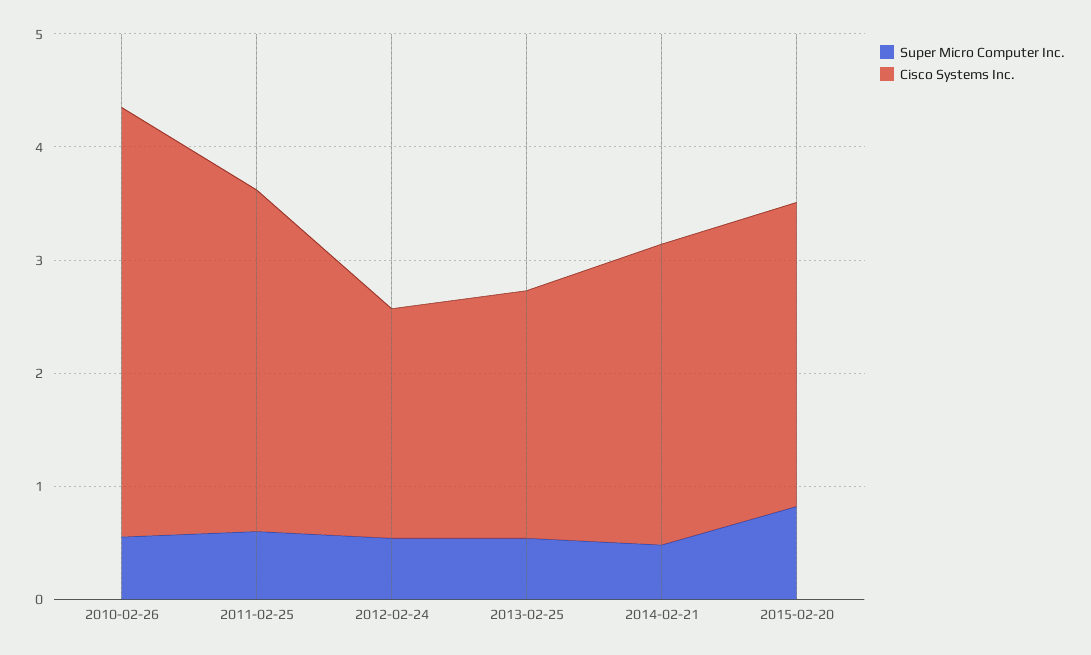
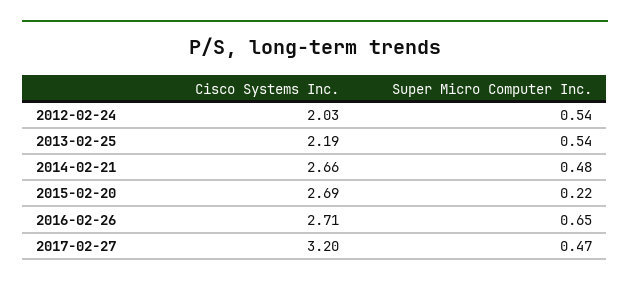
Super Micro Computer Inc., 2010-02-26: 0.6 -> none
Cisco Systems Inc., 2010-02-26: 3.8 -> none
Super Micro Computer Inc., 2011-02-25: 0.6 -> none
Cisco Systems Inc., 2011-02-25: 3 -> none
Super Micro Computer Inc., 2015-02-20: 0.8 -> 0.22
Cisco Systems Inc., 2016-02-26: none -> 2.71
Super Micro Computer Inc., 2016-02-26: none -> 0.65
Cisco Systems Inc., 2017-02-27: none -> 3.2
Super Micro Computer Inc., 2017-02-27: none -> 0.47

